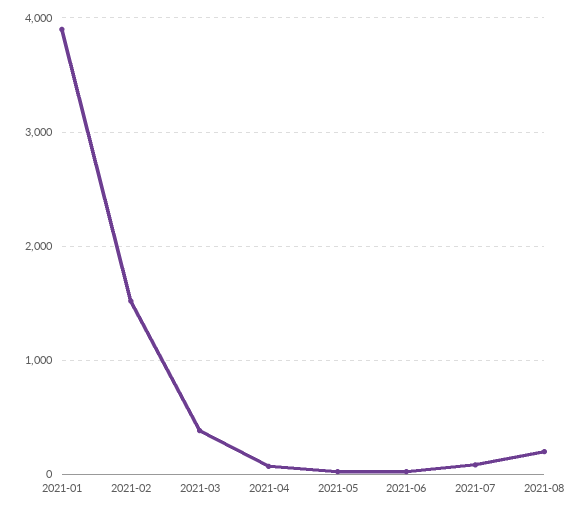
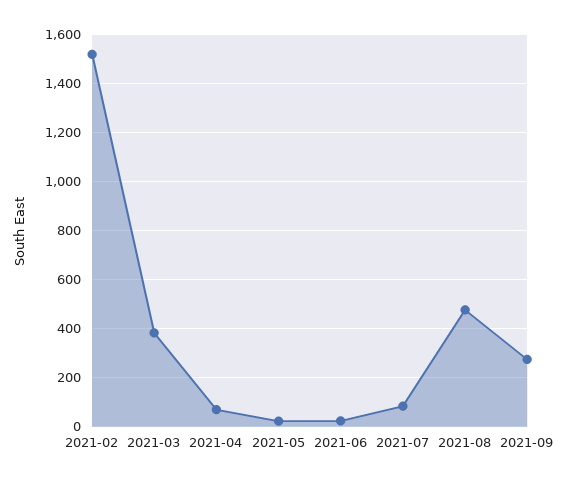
2021-01: 3900 -> none
2021-08: 200 -> 475
2021-09: none -> 275

